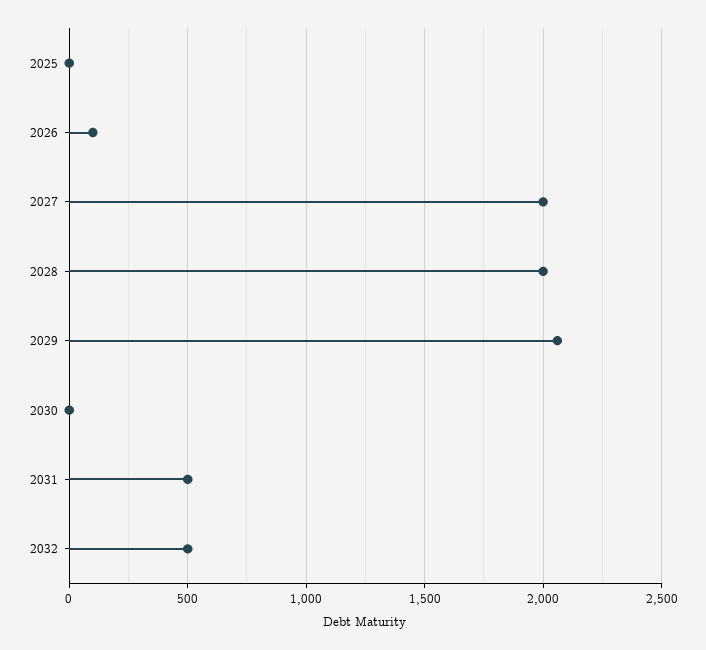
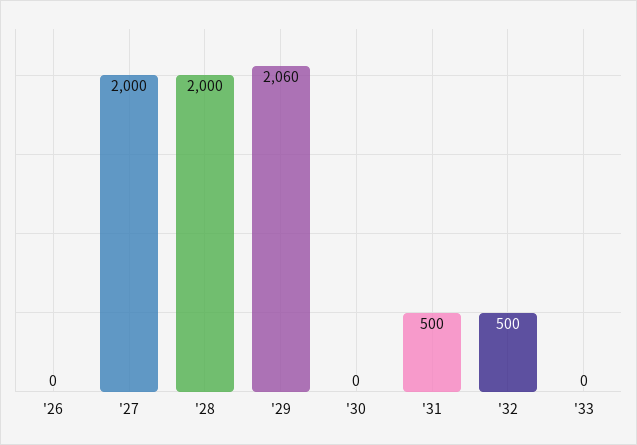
2025: 0 -> none
2026: 100 -> 0
'33: none -> 0

